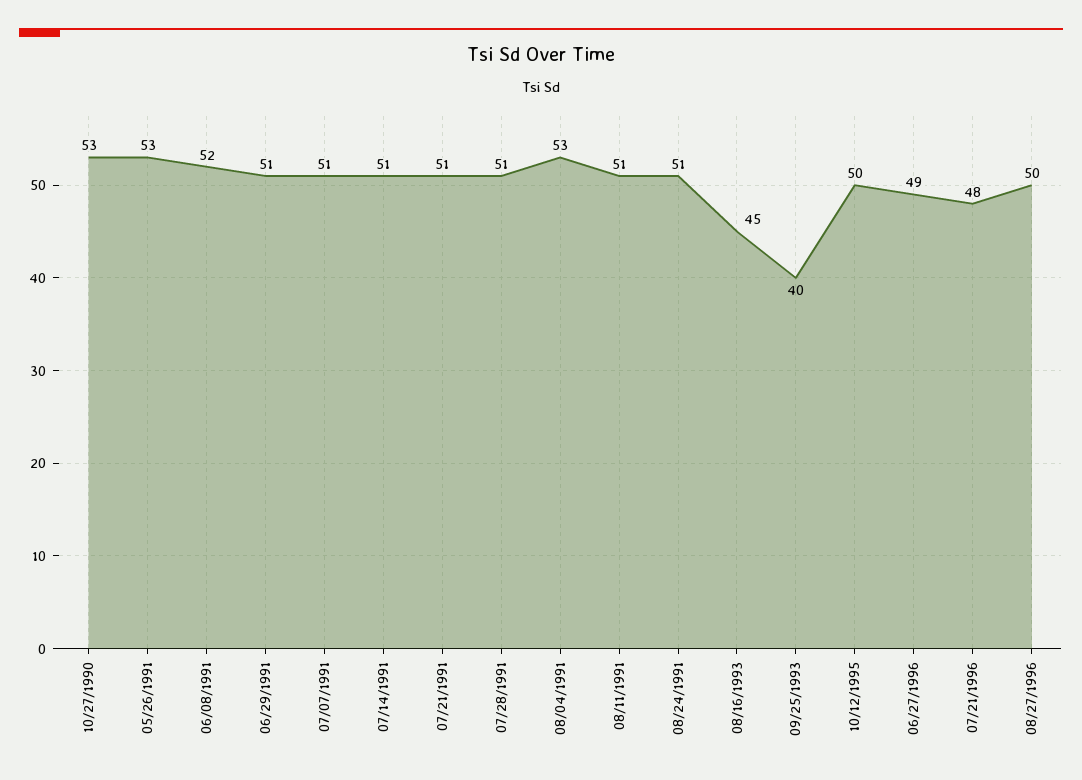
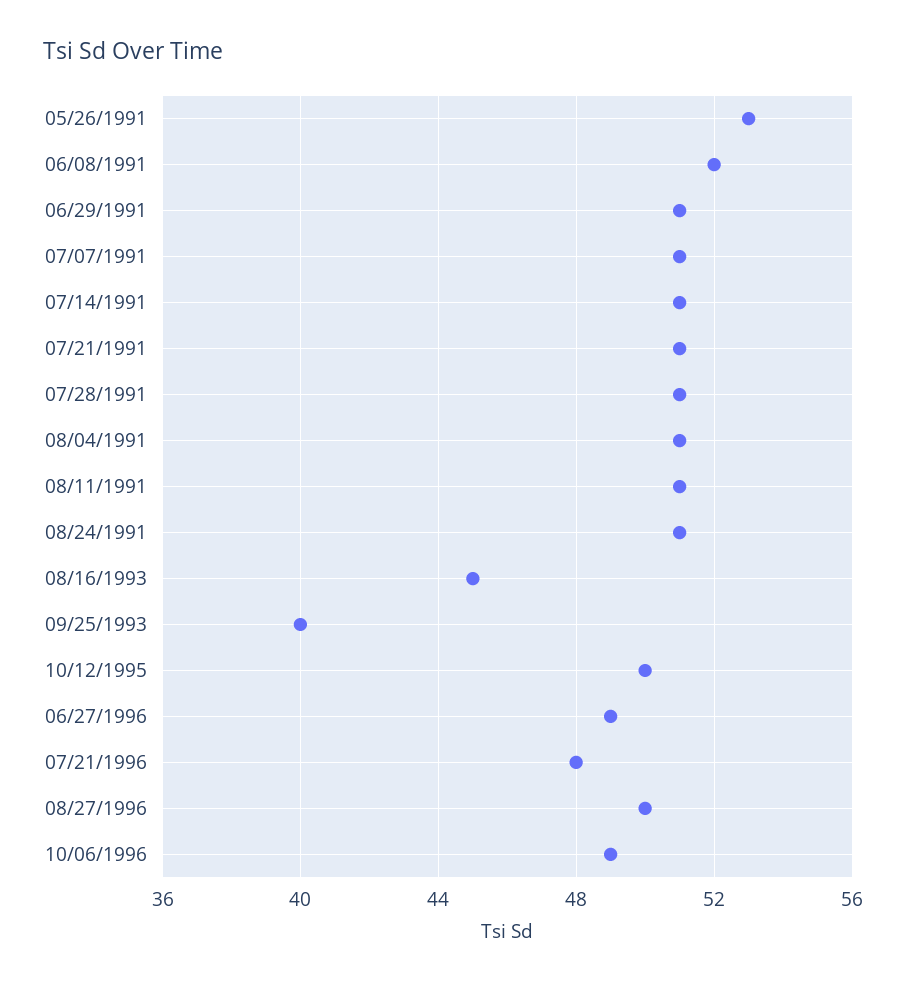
10/27/1990: 53 -> none
08/04/1991: 53 -> 51
10/06/1996: none -> 49

